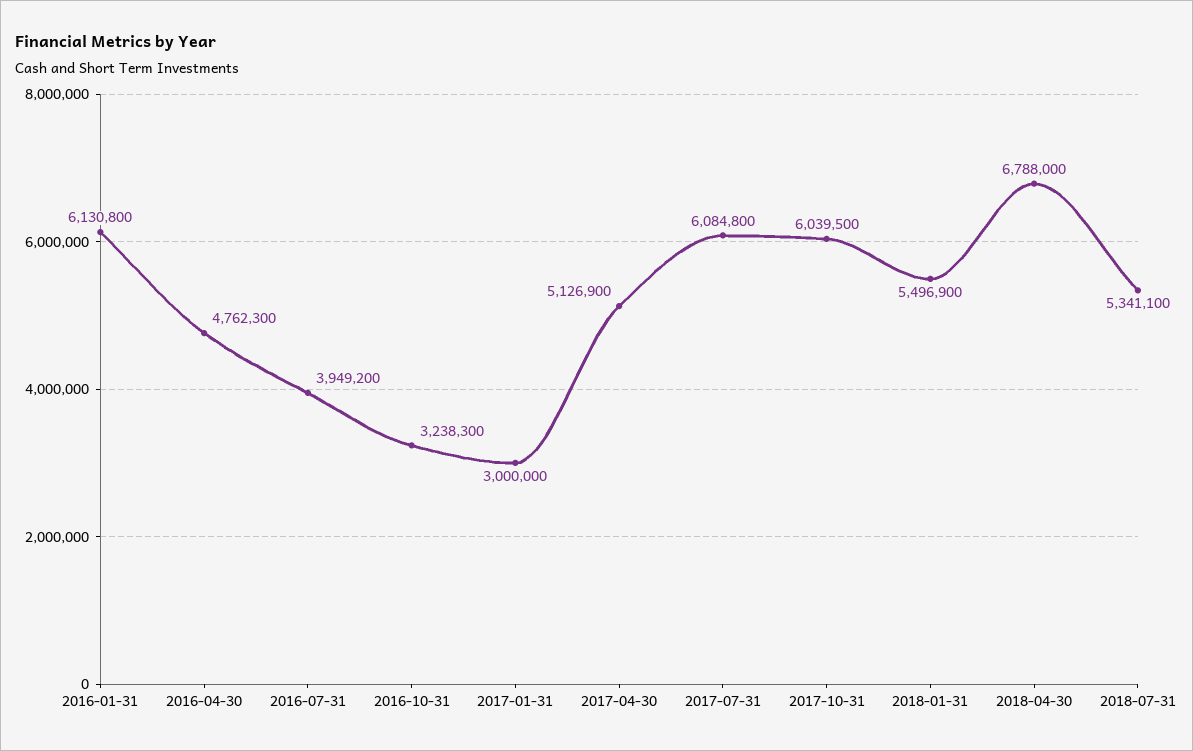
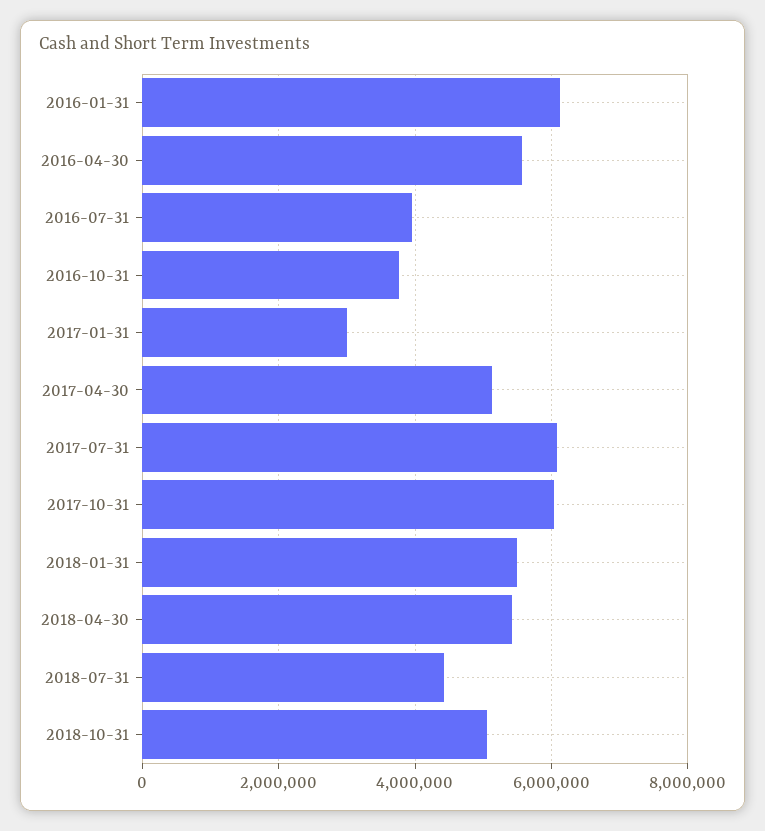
2016-04-30: 4762300 -> 5600000
2016-10-31: 3238300 -> 3800000
2018-04-30: 6788000 -> 5400000
2018-07-31: 5341100 -> 4400000
2018-10-31: none -> 5000000

